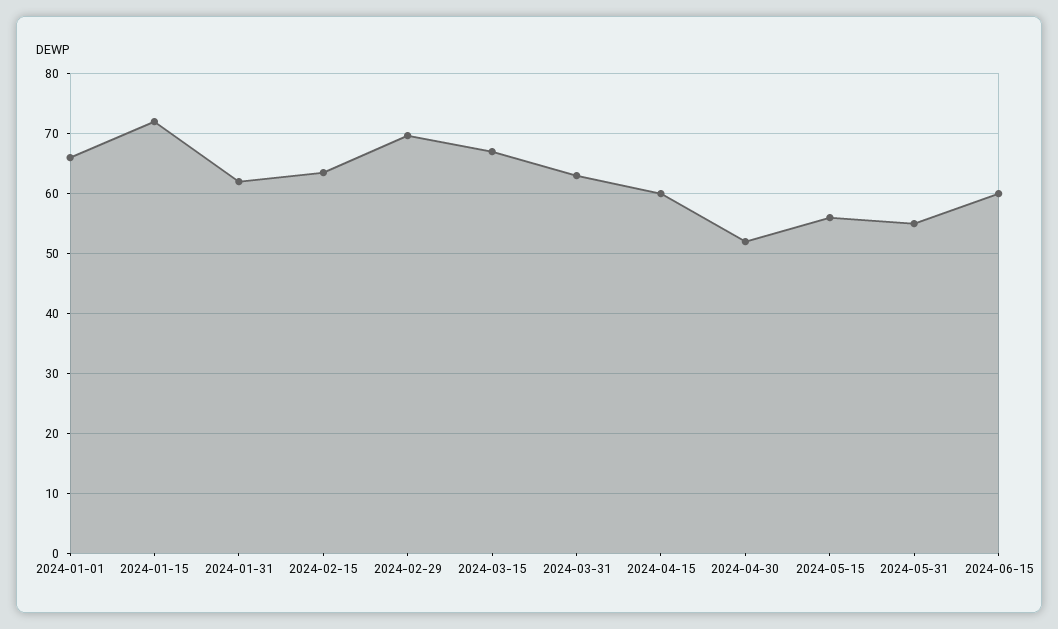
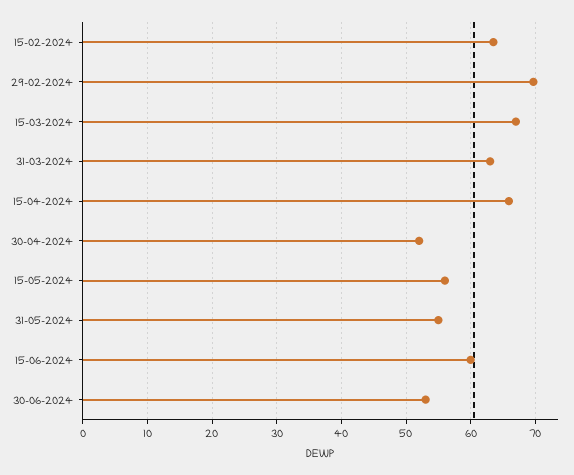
2024-01-01: 66 -> none
2024-01-15: 72 -> none
2024-01-31: 62 -> none
2024-04-15: 60 -> 66
30-06-2024: none -> 53

